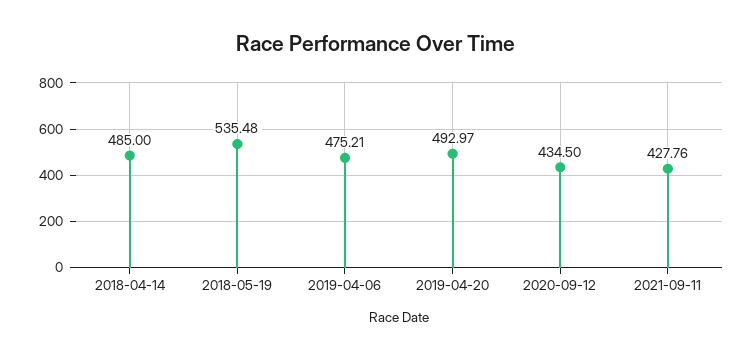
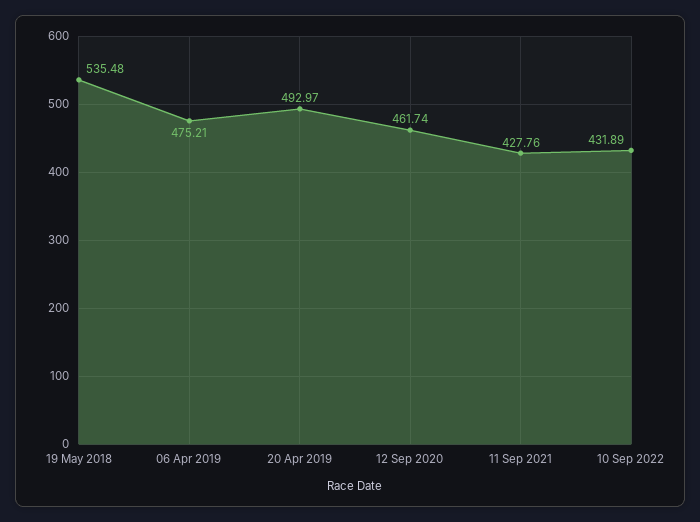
2018-04-14: 485 -> none
2020-09-12: 434.5 -> 461.74
10 Sep 2022: none -> 431.89

